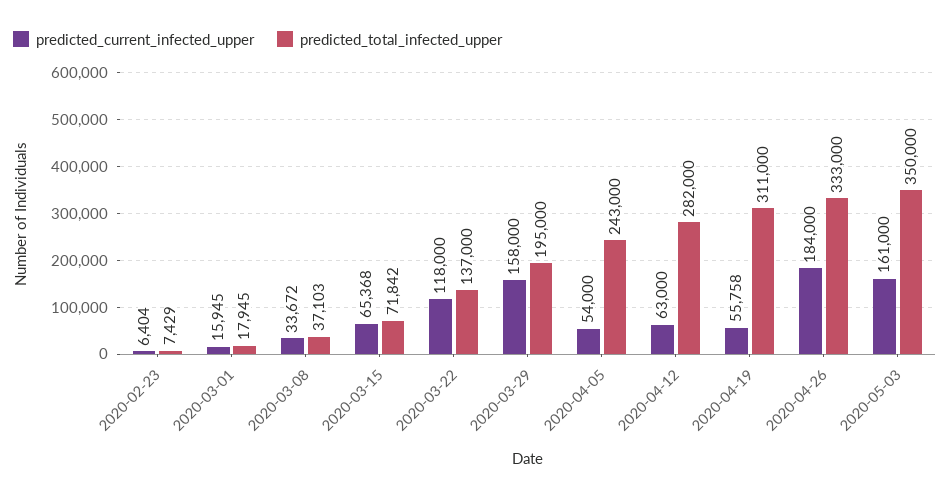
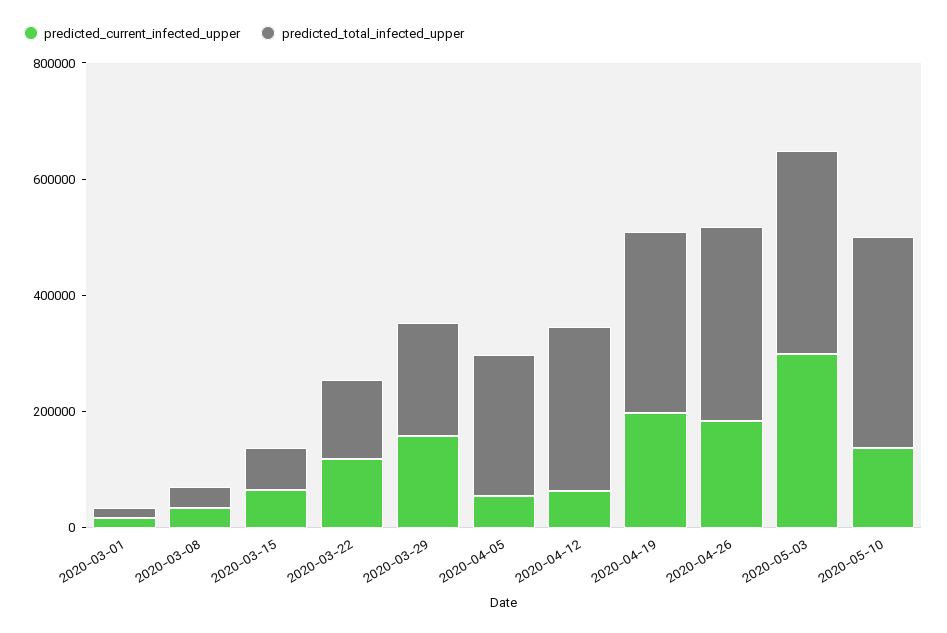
predicted_current_infected_upper, 2020-02-23: 6404 -> none
predicted_total_infected_upper, 2020-02-23: 7429 -> none
predicted_current_infected_upper, 2020-04-19: 55758 -> 200000
predicted_current_infected_upper, 2020-05-03: 161000 -> 300000
predicted_current_infected_upper, 2020-05-10: none -> 150000
predicted_total_infected_upper, 2020-05-10: none -> 350000

